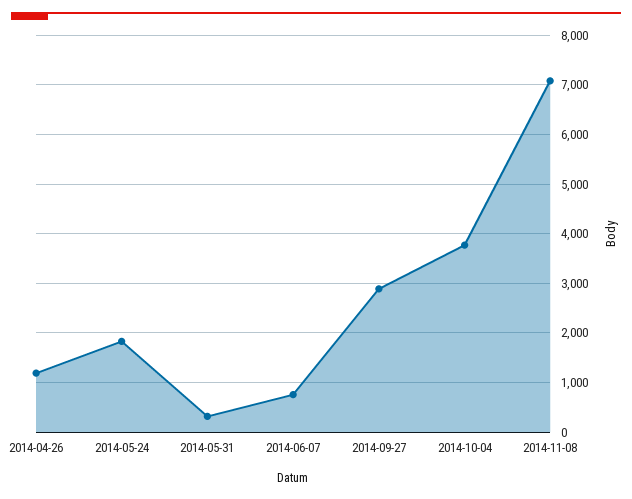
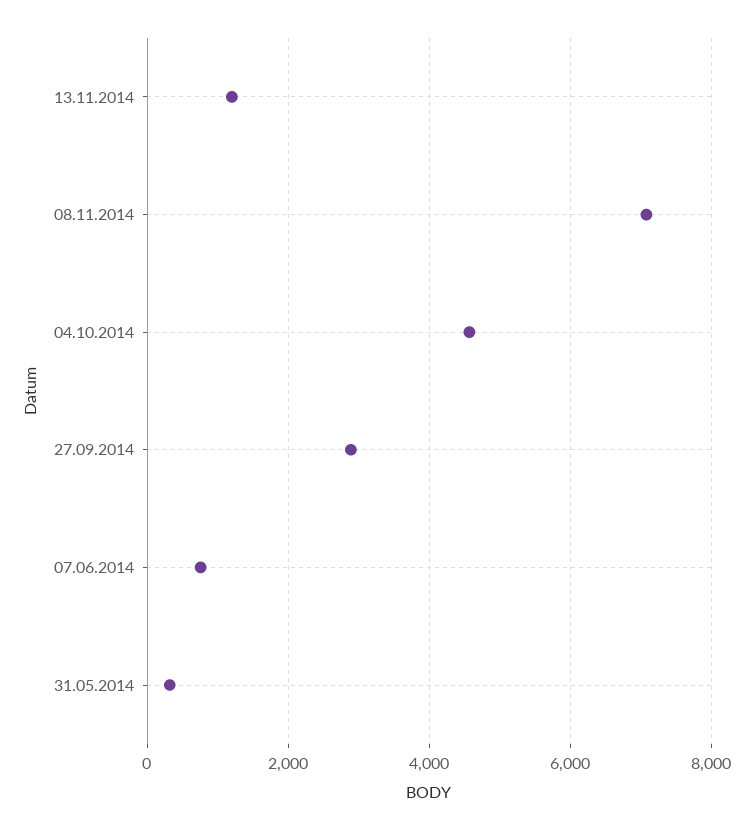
2014-04-26: 1200 -> none
2014-05-24: 1800 -> none
2014-10-04: 3800 -> 4600
13.11.2014: none -> 1200

